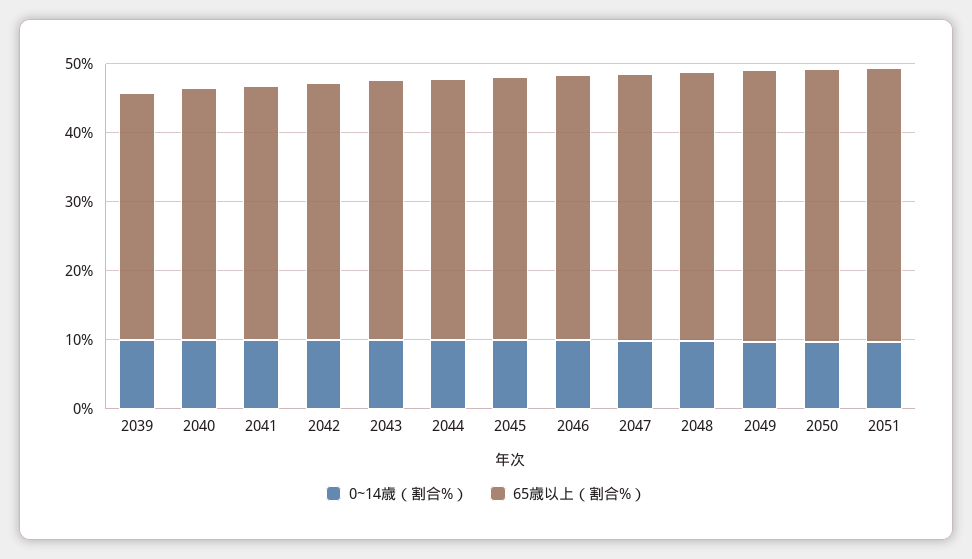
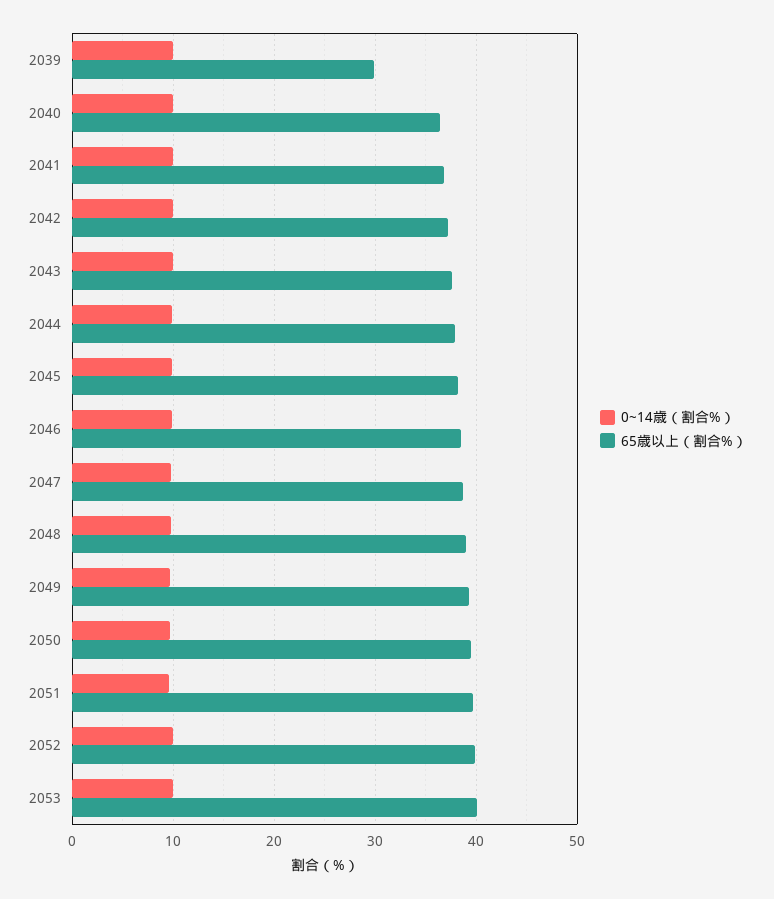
65歳以上（割合%）, 2039: 36 -> 30
0~14歳（割合%）, 2052: none -> 10
65歳以上（割合%）, 2052: none -> 40
0~14歳（割合%）, 2053: none -> 10
65歳以上（割合%）, 2053: none -> 40

